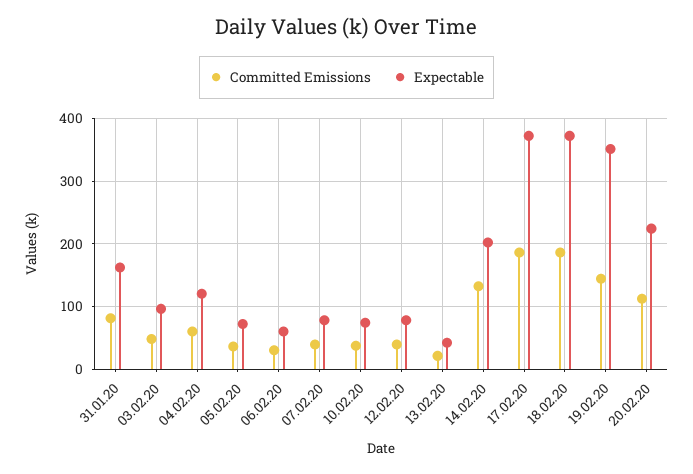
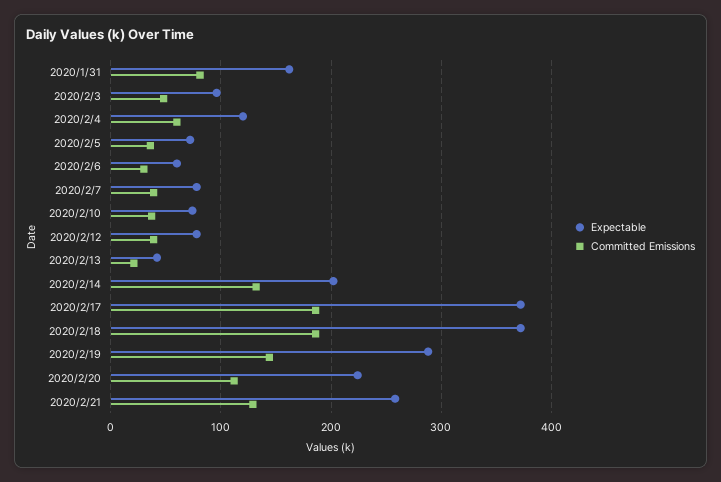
Expectable, 19.02.20: 350 -> 290
Expectable, 2020/2/21: none -> 260
Committed Emissions, 2020/2/21: none -> 130

